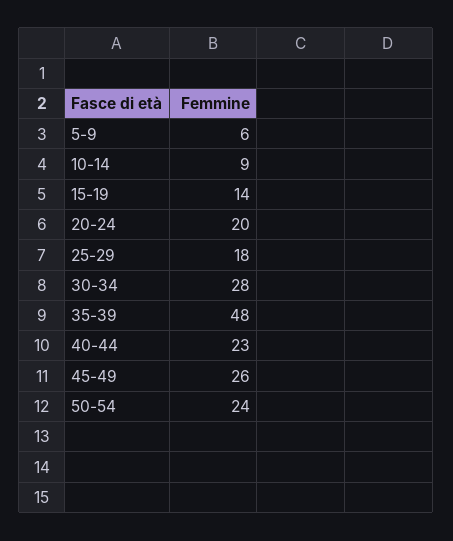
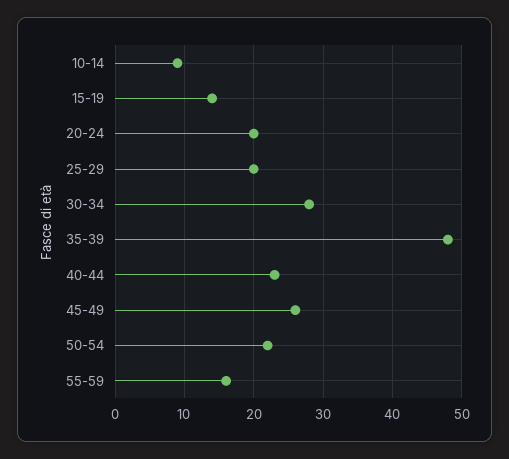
5-9: 6 -> none
25-29: 18 -> 20
50-54: 24 -> 22
55-59: none -> 16

